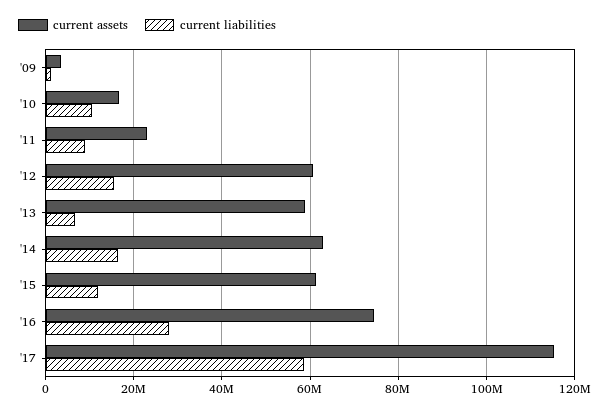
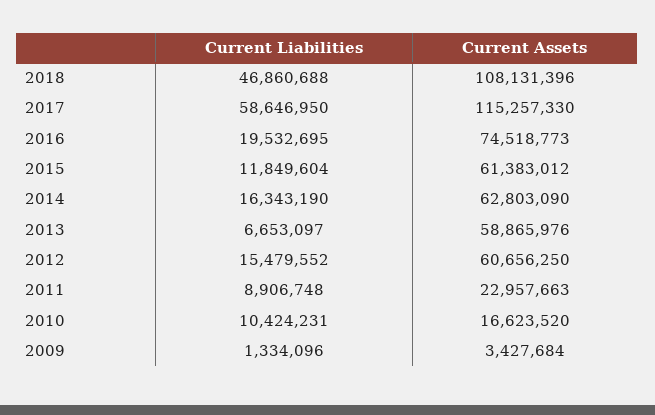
current liabilities, '16: 28000000 -> 19532695
current liabilities, 2018: none -> 46860688
current assets, 2018: none -> 108131396

